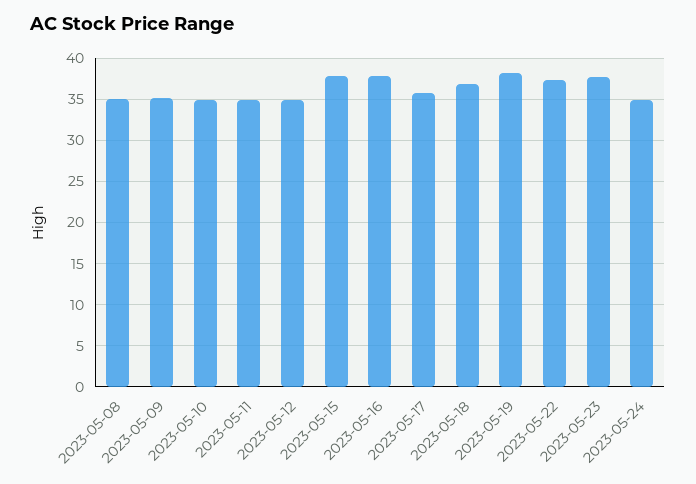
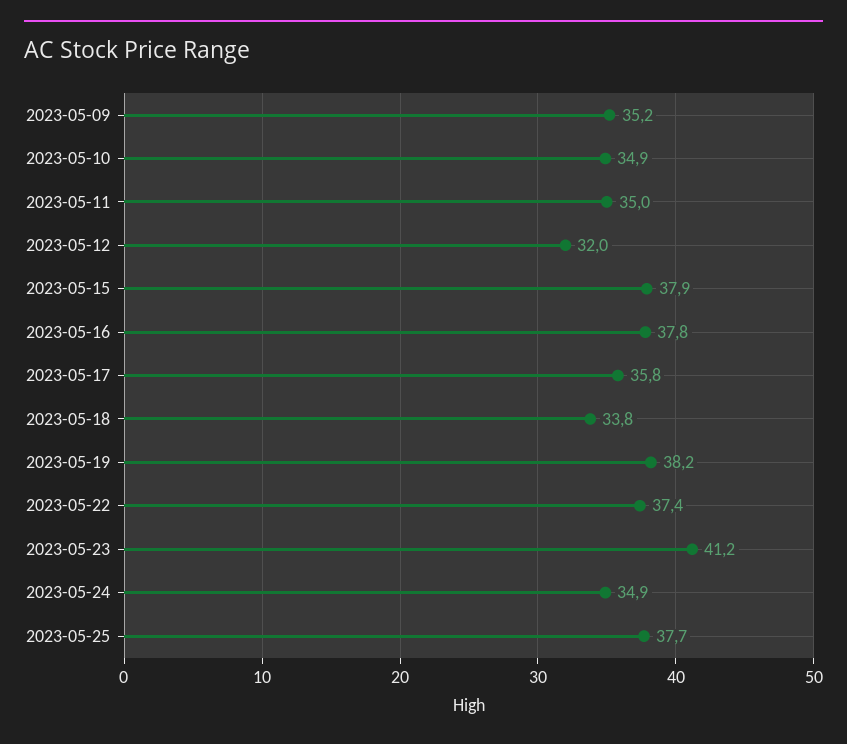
2023-05-08: 35 -> none
2023-05-12: 35 -> 32
2023-05-18: 37 -> 33.8
2023-05-23: 38 -> 41.2
2023-05-25: none -> 37.7

